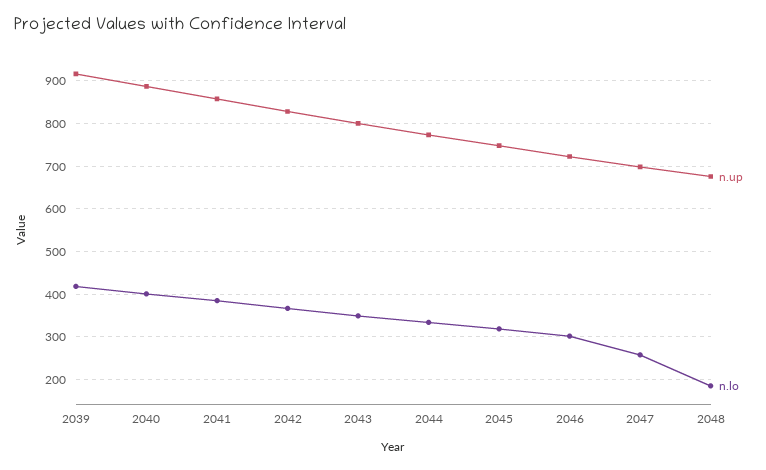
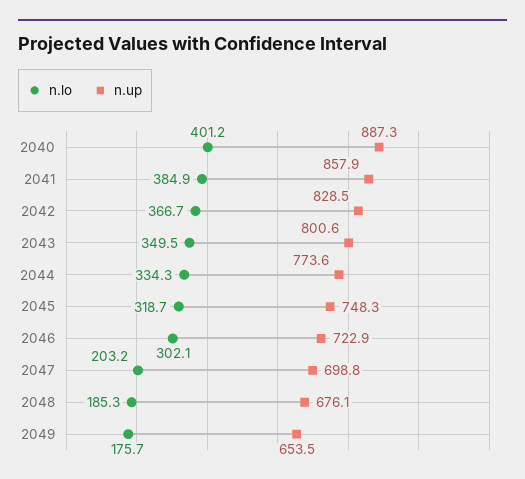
n.up, 2039: 920 -> none
n.lo, 2039: 420 -> none
n.lo, 2047: 260 -> 203.2
n.lo, 2049: none -> 175.7
n.up, 2049: none -> 653.5

